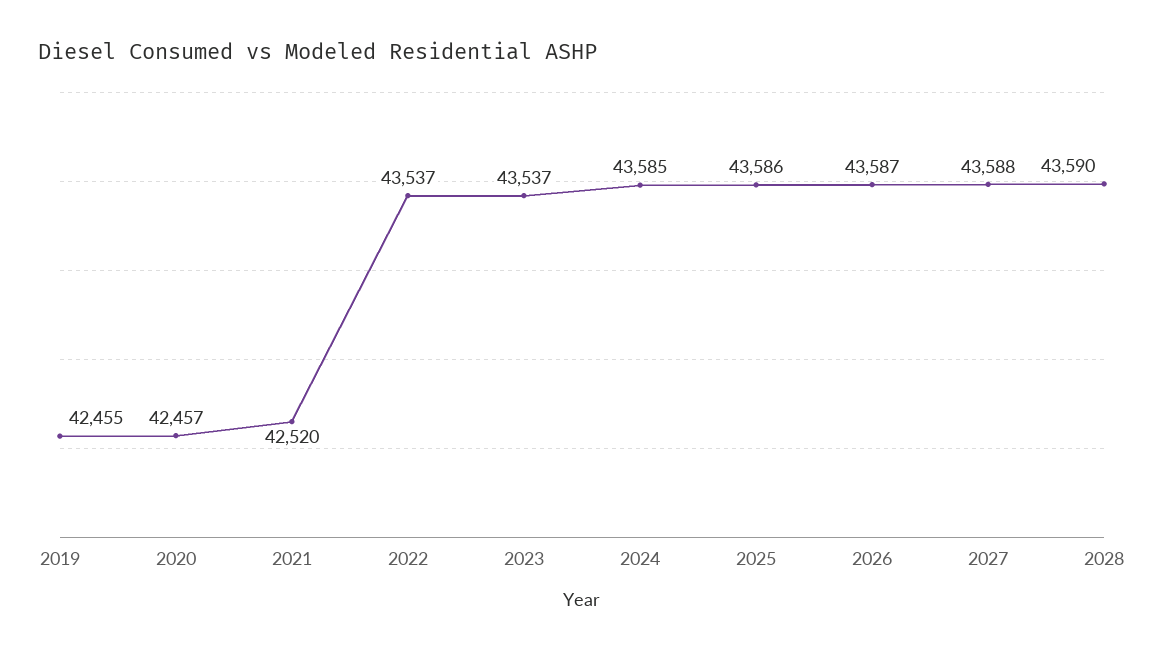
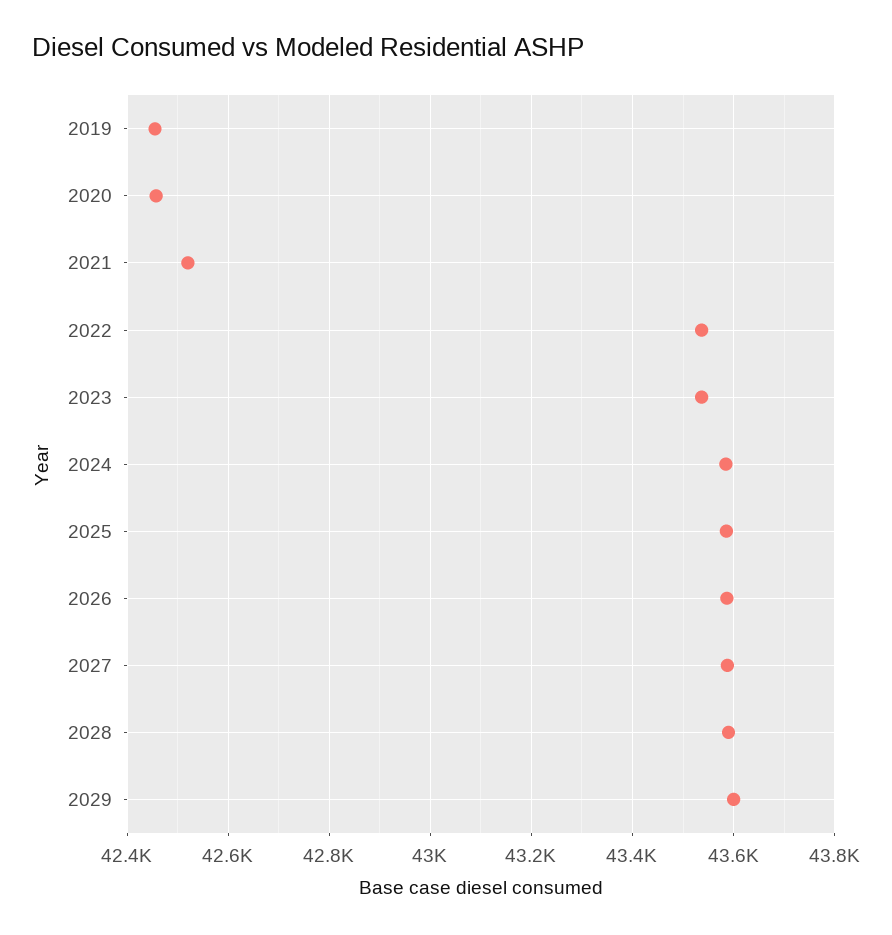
2029: none -> 43600

